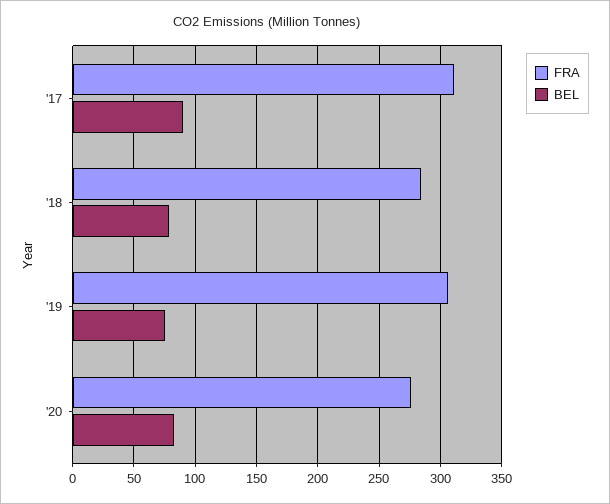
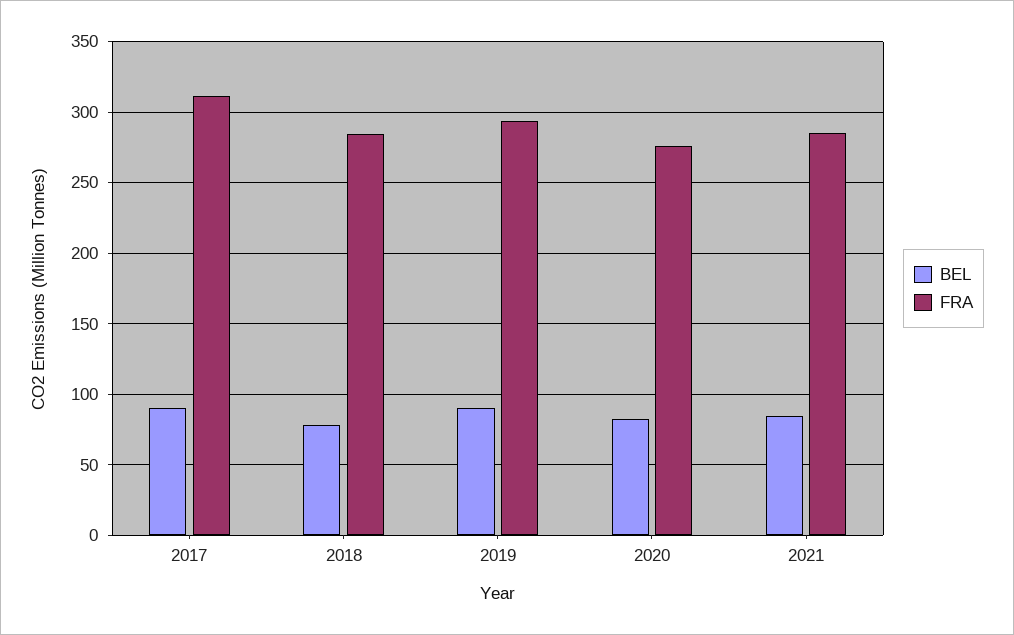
FRA, '19: 305 -> 295
BEL, '19: 75 -> 90
BEL, 2021: none -> 85
FRA, 2021: none -> 285

